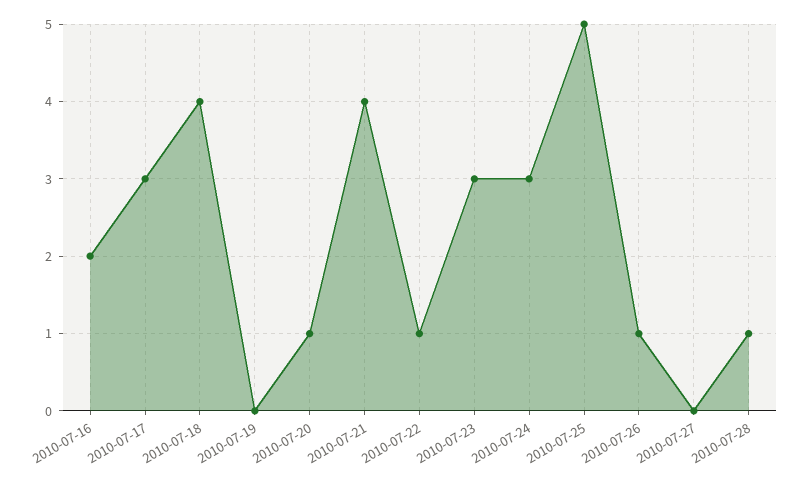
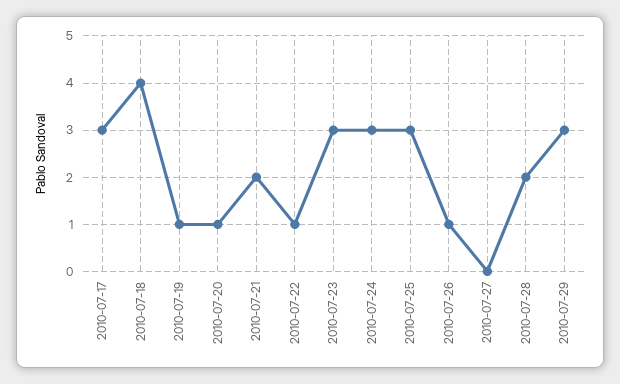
2010-07-16: 2 -> none
2010-07-19: 0 -> 1
2010-07-21: 4 -> 2
2010-07-25: 5 -> 3
2010-07-28: 1 -> 2
2010-07-29: none -> 3

